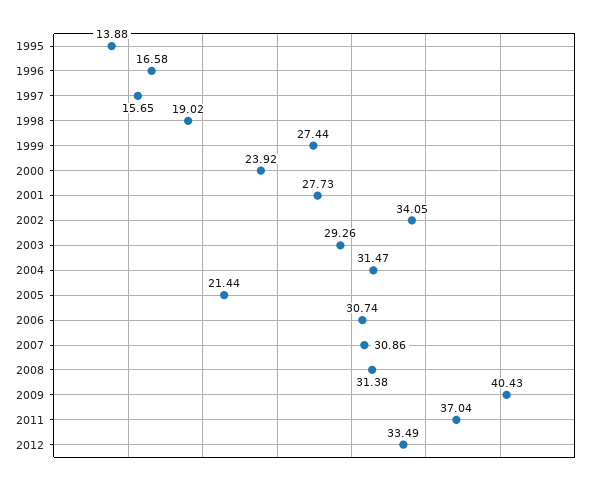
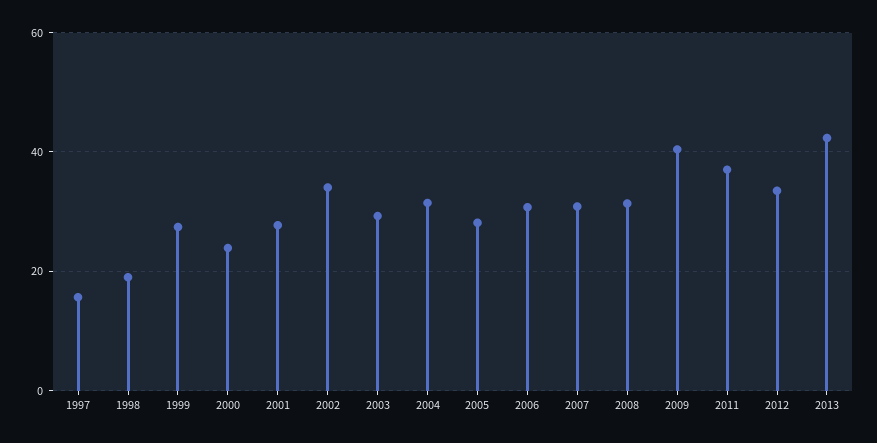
1995: 13.88 -> none
1996: 16.58 -> none
2005: 21.44 -> 28
2013: none -> 42

